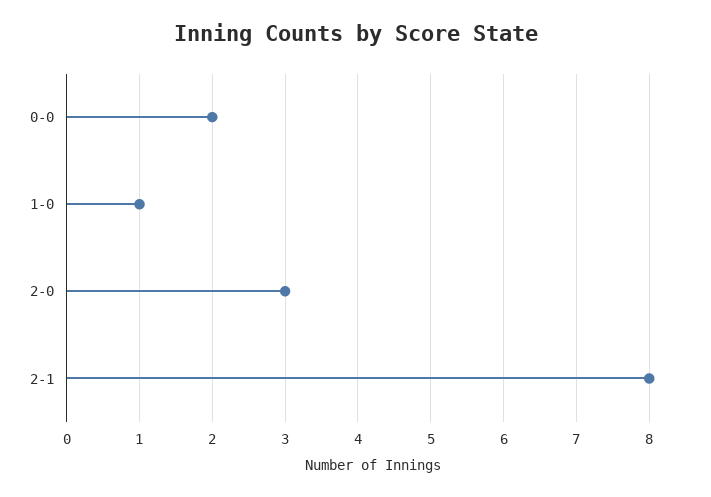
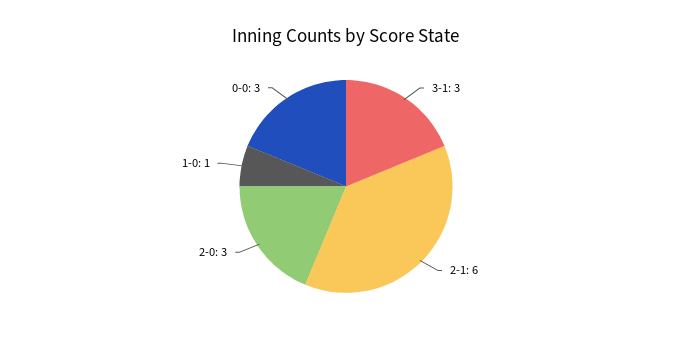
0-0: 2 -> 3
2-1: 8 -> 6
3-1: none -> 3

